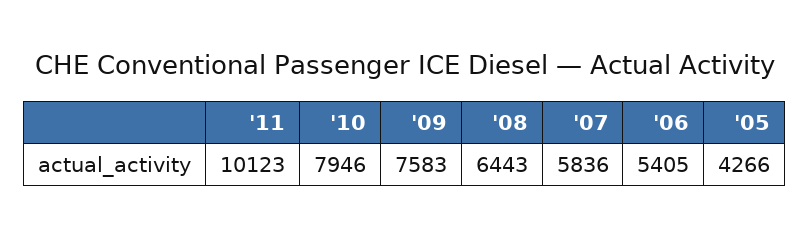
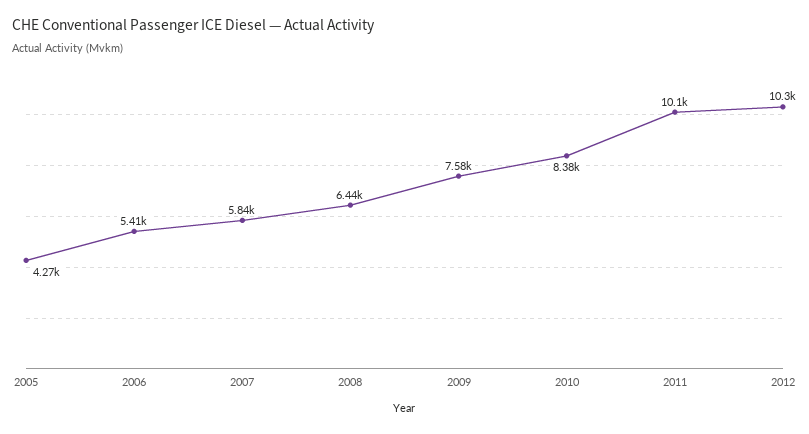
'10: 7946 -> 8380
2012: none -> 10300

